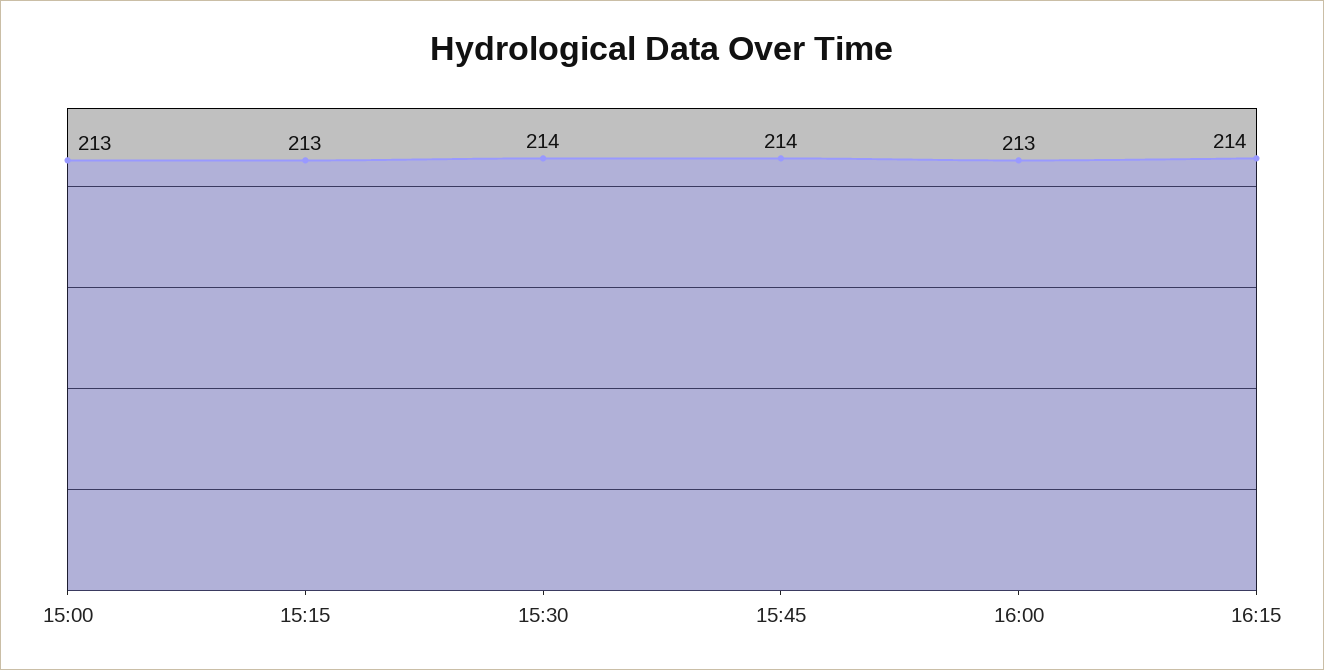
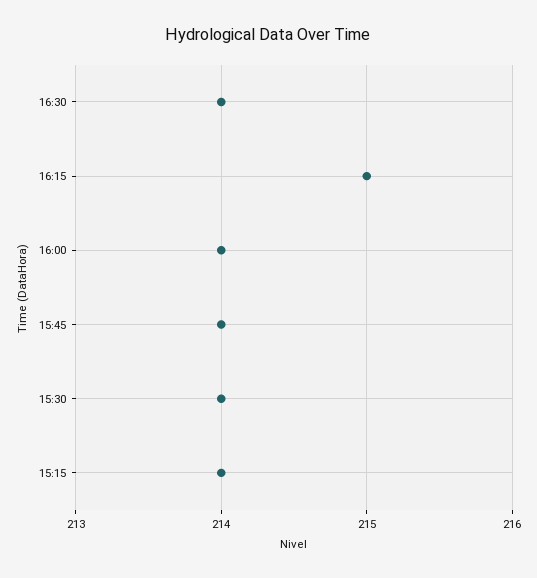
15:00: 213 -> none
15:15: 213 -> 214
16:00: 213 -> 214
16:15: 214 -> 215
16:30: none -> 214

